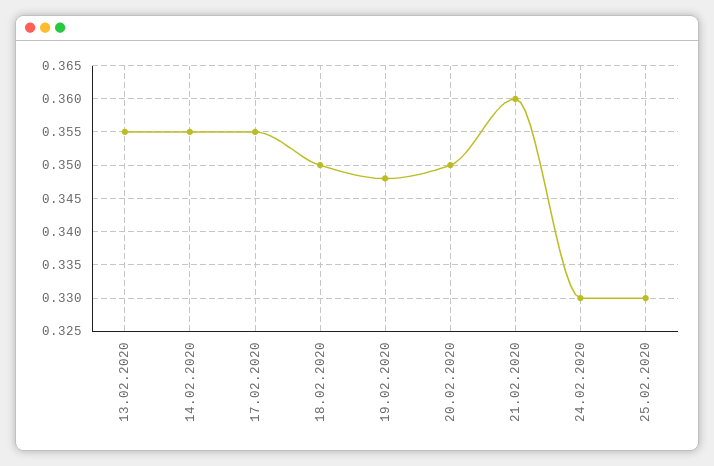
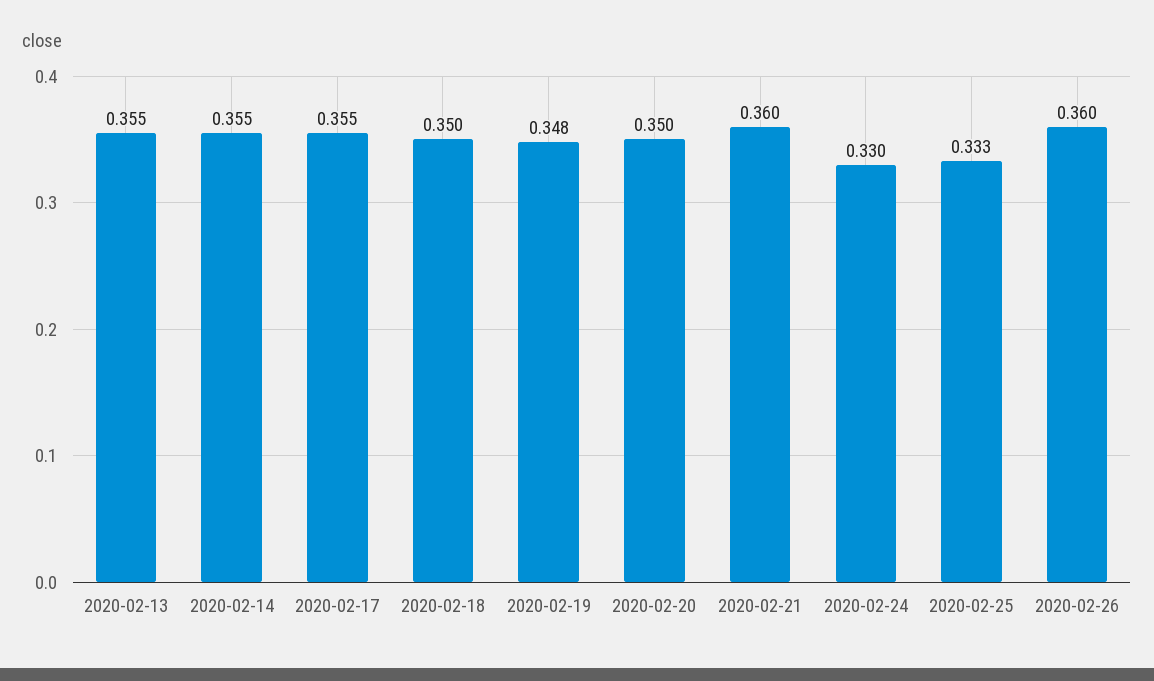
25.02.2020: 0.33 -> 0.333
2020-02-26: none -> 0.36

